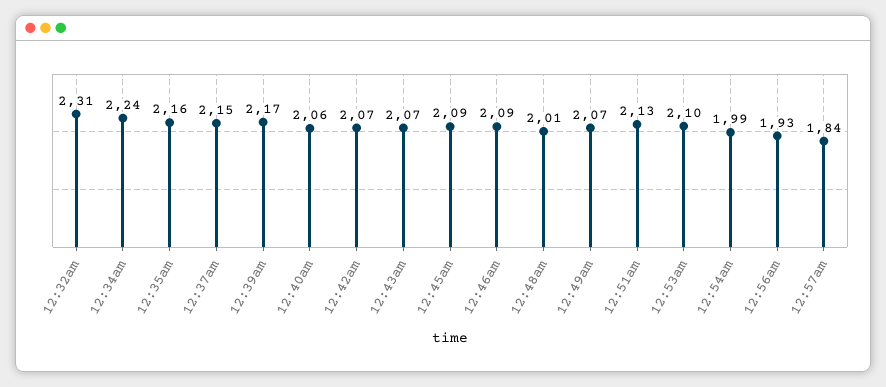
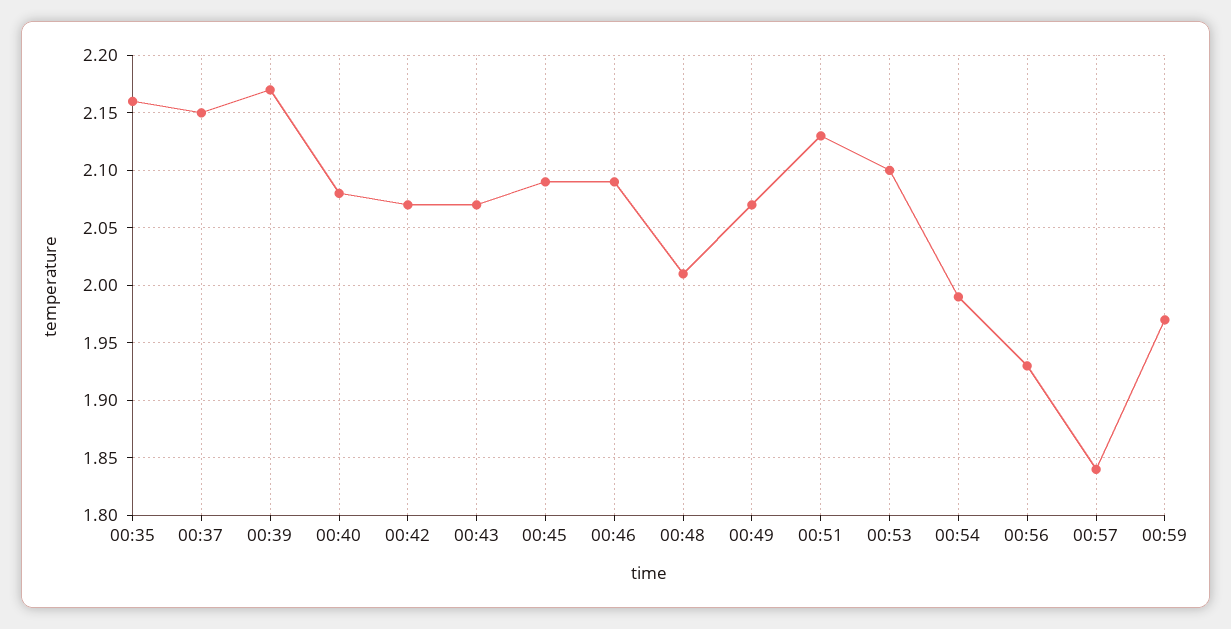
12:32am: 2.31 -> none
12:34am: 2.24 -> none
12:40am: 2.06 -> 2.08
00:59: none -> 1.97

